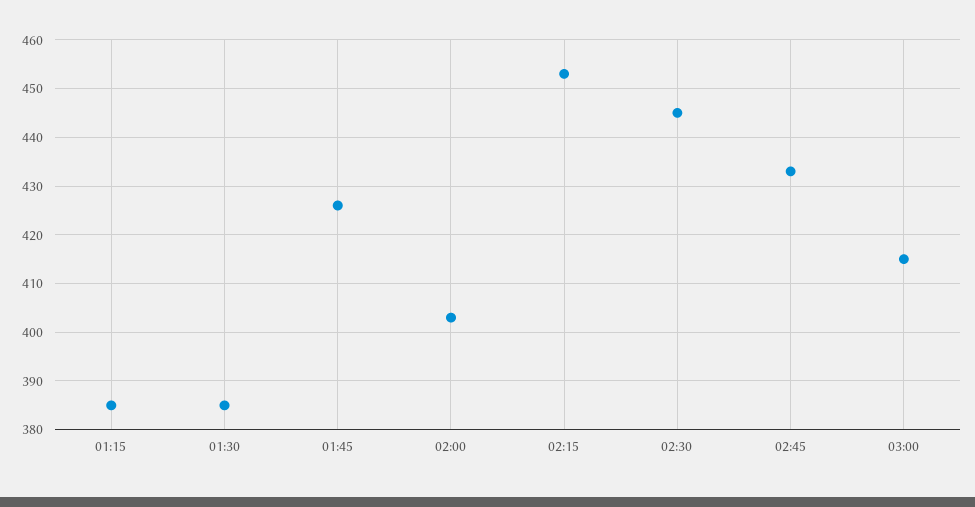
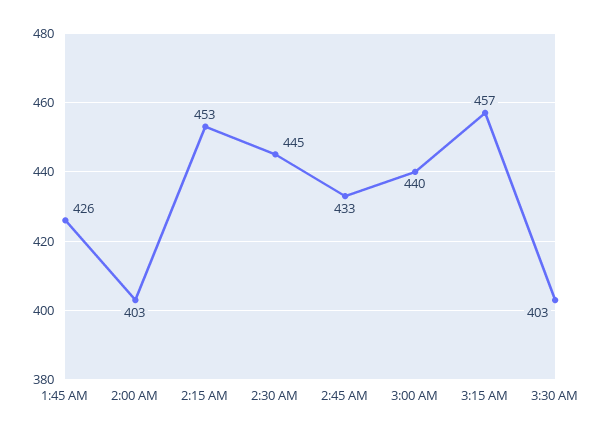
01:15: 385 -> none
01:30: 385 -> none
03:00: 415 -> 440
3:15 AM: none -> 457
3:30 AM: none -> 403

